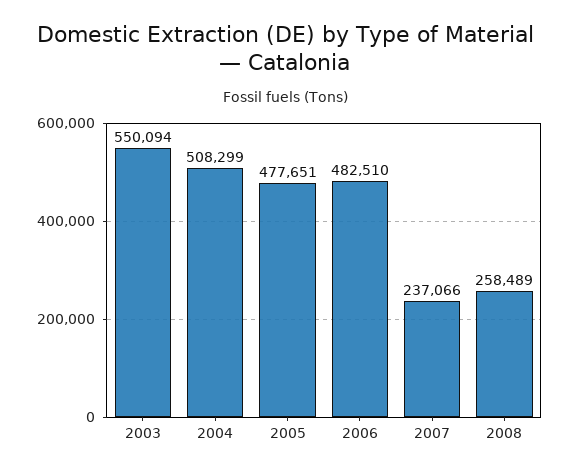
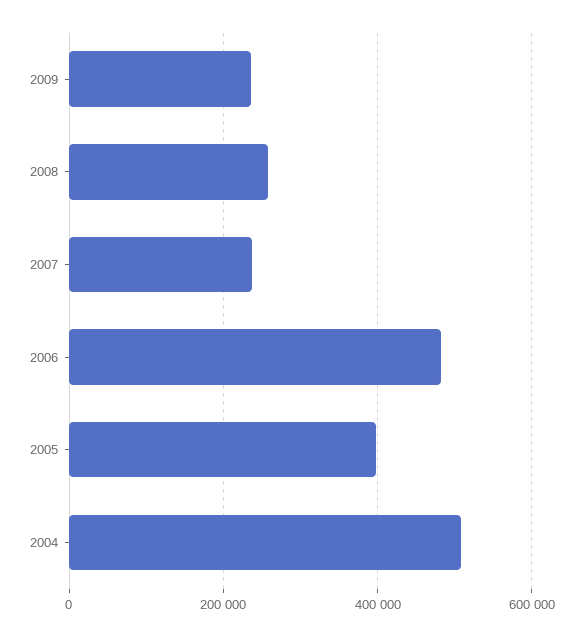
2003: 550094 -> none
2005: 477651 -> 400000
2009: none -> 240000

